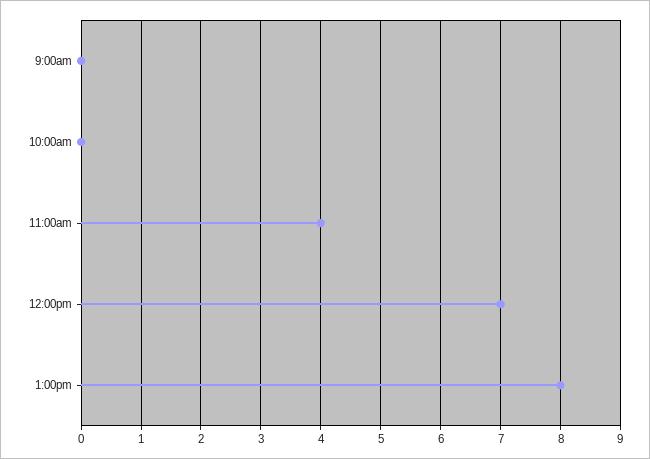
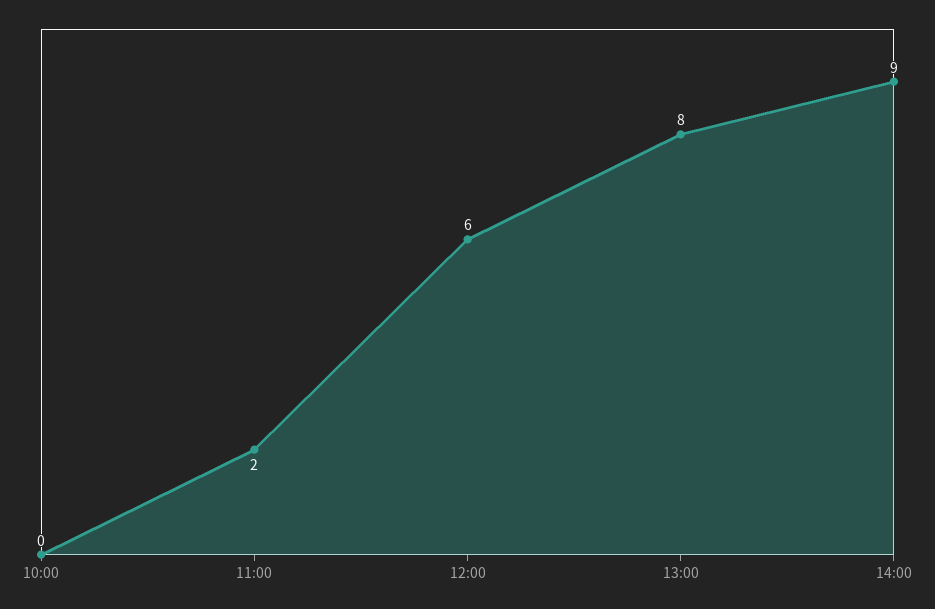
9:00am: 0 -> none
11:00am: 4 -> 2
12:00pm: 7 -> 6
14:00: none -> 9

